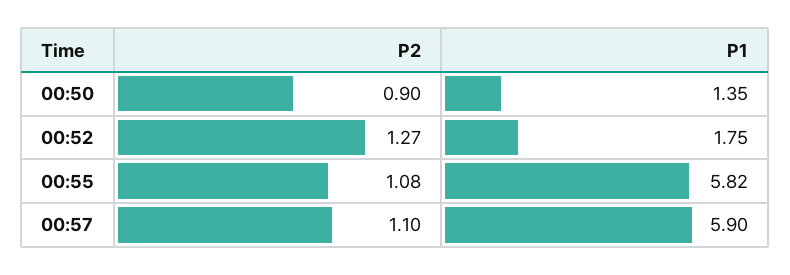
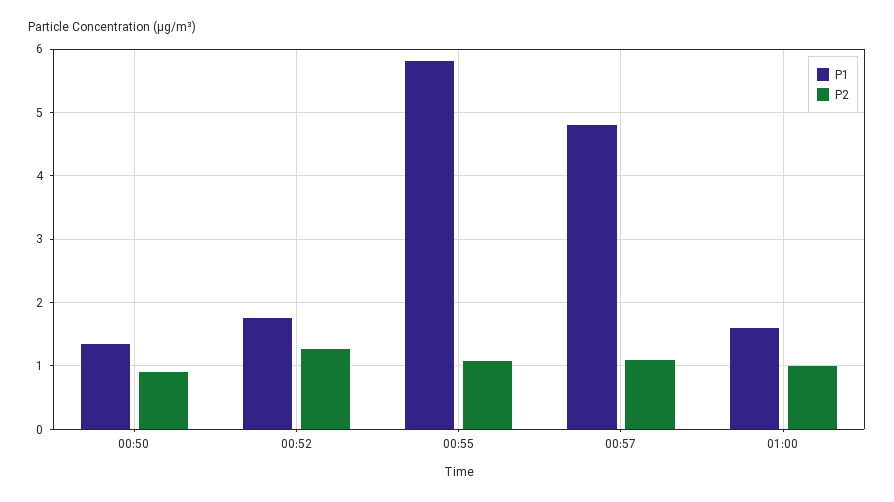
P1, 00:57: 5.9 -> 4.8
P1, 01:00: none -> 1.6
P2, 01:00: none -> 1

